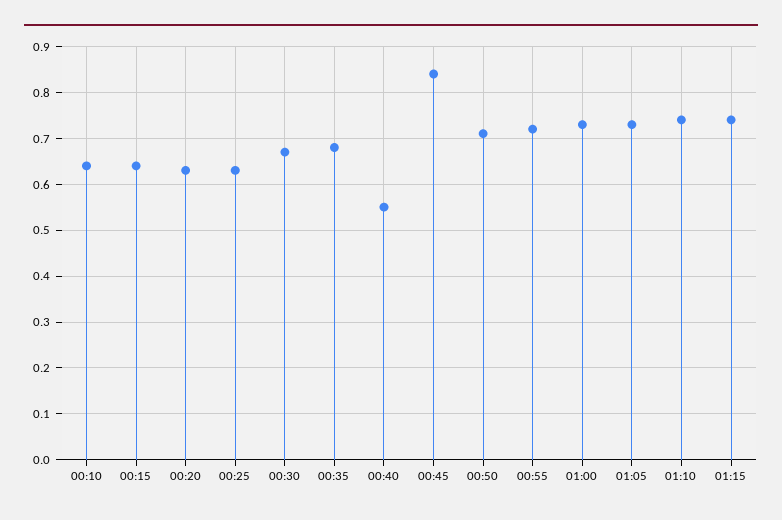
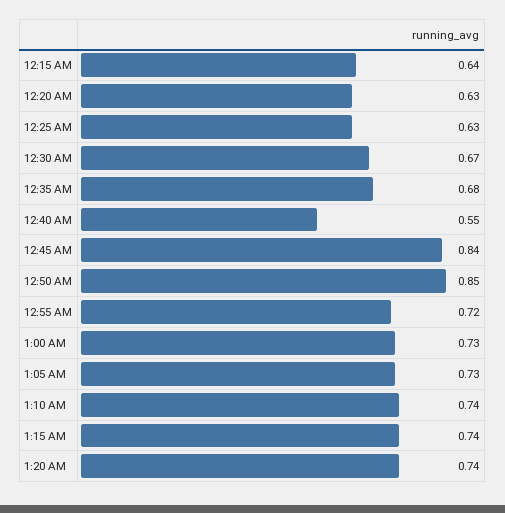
00:10: 0.65 -> none
00:50: 0.7 -> 0.85
1:20 AM: none -> 0.74

